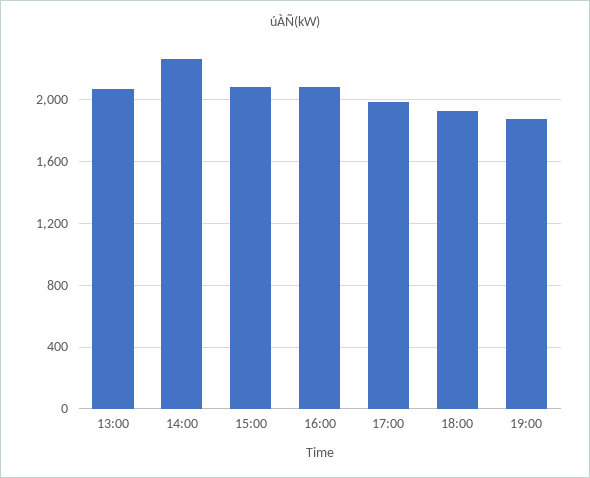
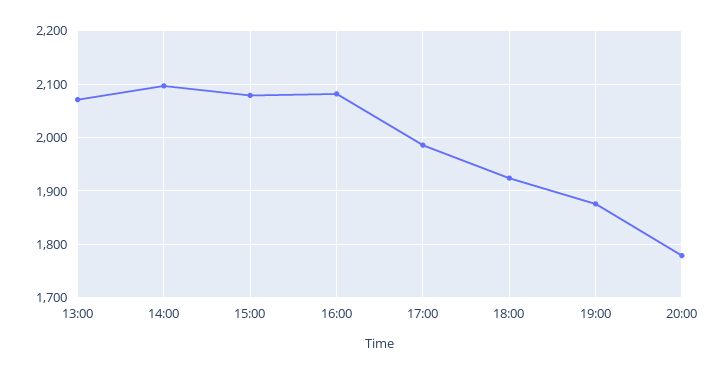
14:00: 2250 -> 2100
20:00: none -> 1780

